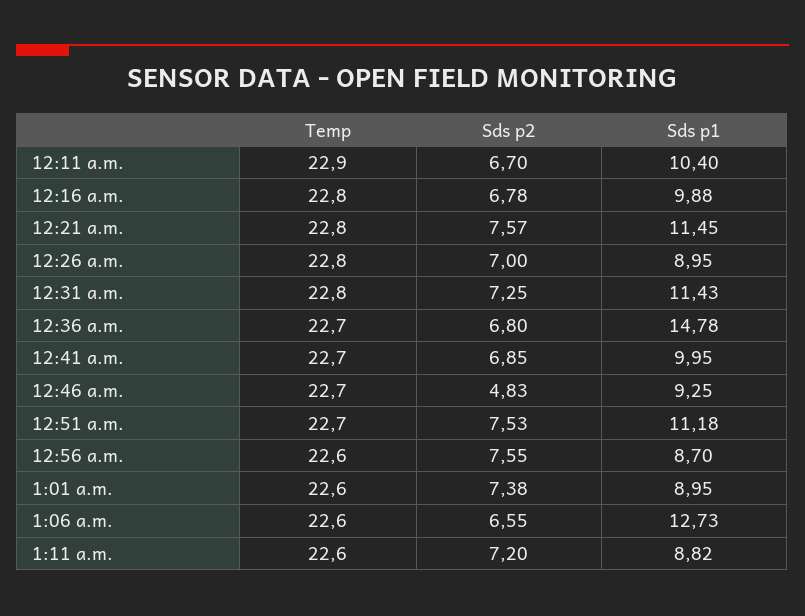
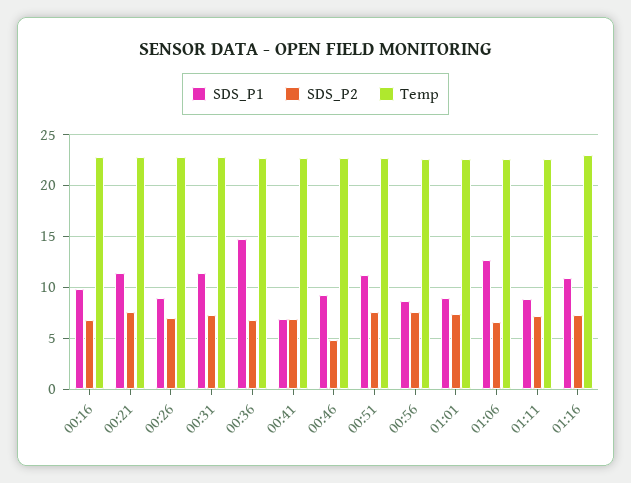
Temp, 12:11 a.m.: 22.9 -> none
Sds p2, 12:11 a.m.: 6.7 -> none
Sds p1, 12:11 a.m.: 10.4 -> none
Sds p1, 12:41 a.m.: 9.95 -> 7
Sds p1, 01:16: none -> 11
Sds p2, 01:16: none -> 7
Temp, 01:16: none -> 23

